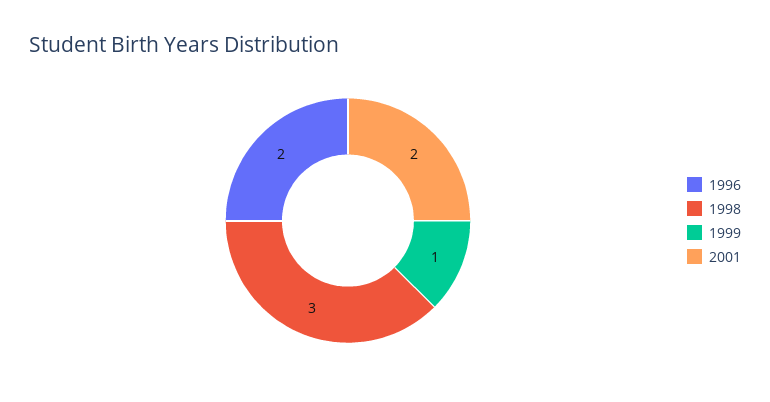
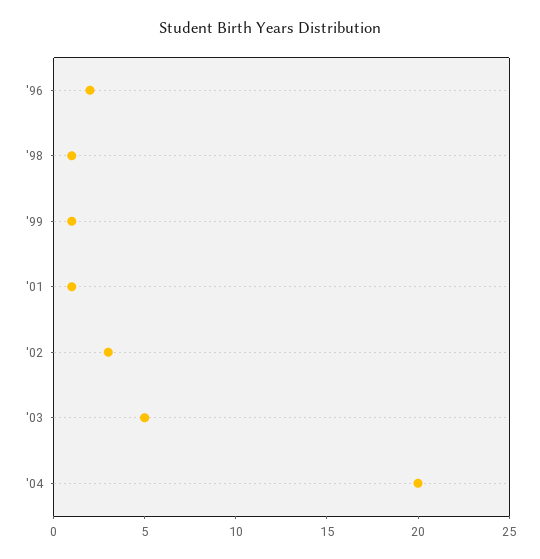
1998: 3 -> 1
2001: 2 -> 1
'02: none -> 3
'03: none -> 5
'04: none -> 20

